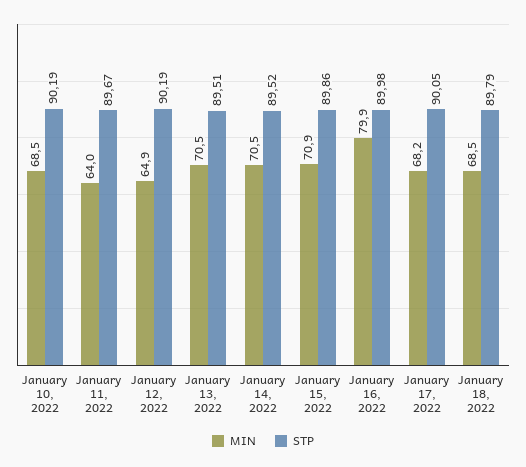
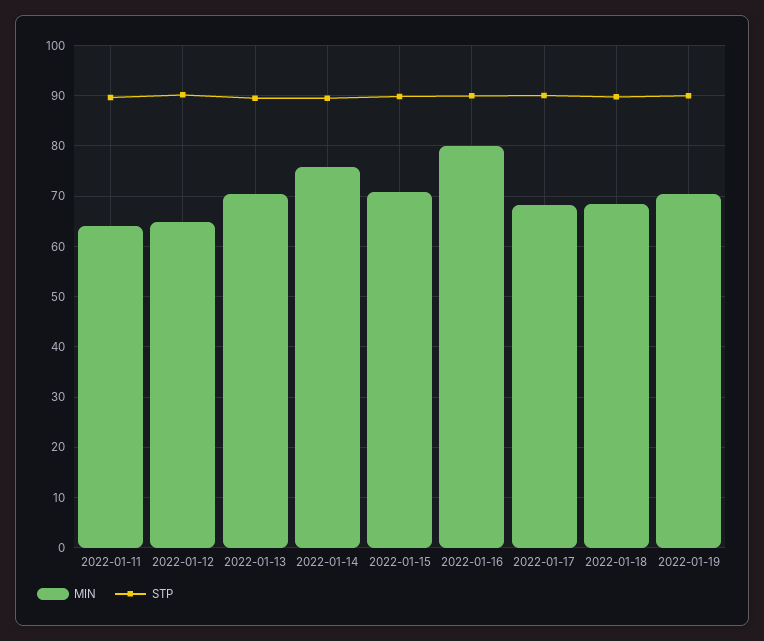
MIN, January 10, 2022: 68.5 -> none
STP, January 10, 2022: 90.19 -> none
MIN, January 14, 2022: 70.5 -> 76
MIN, 2022-01-19: none -> 70
STP, 2022-01-19: none -> 90

